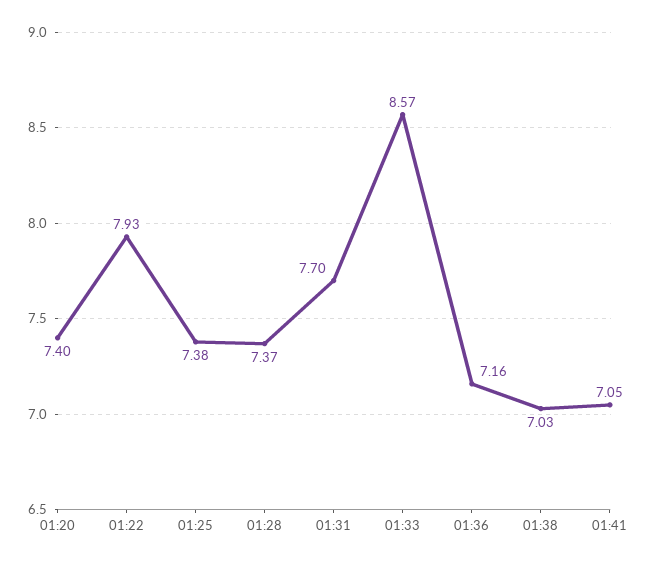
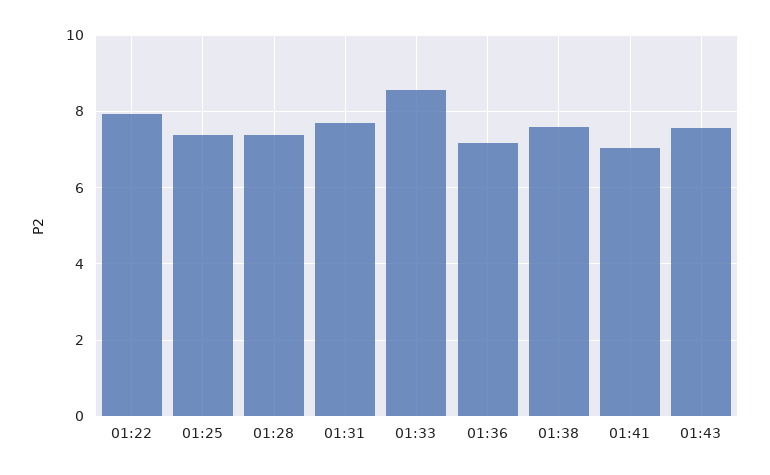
01:20: 7.4 -> none
01:38: 7.03 -> 7.6
01:43: none -> 7.6

